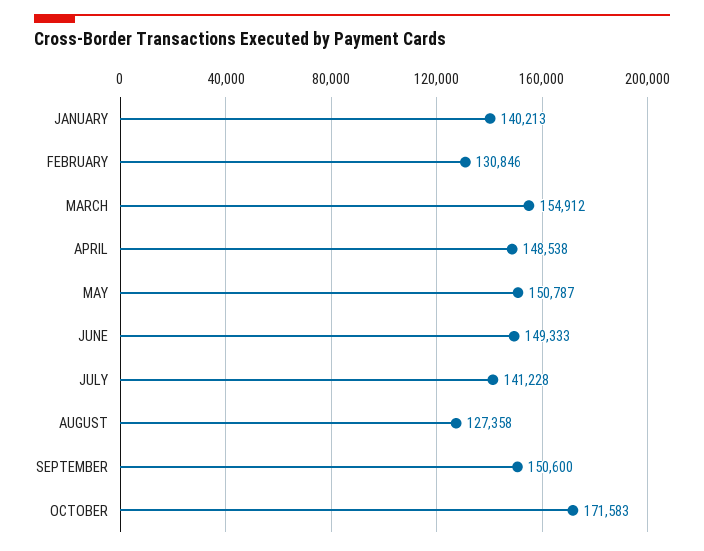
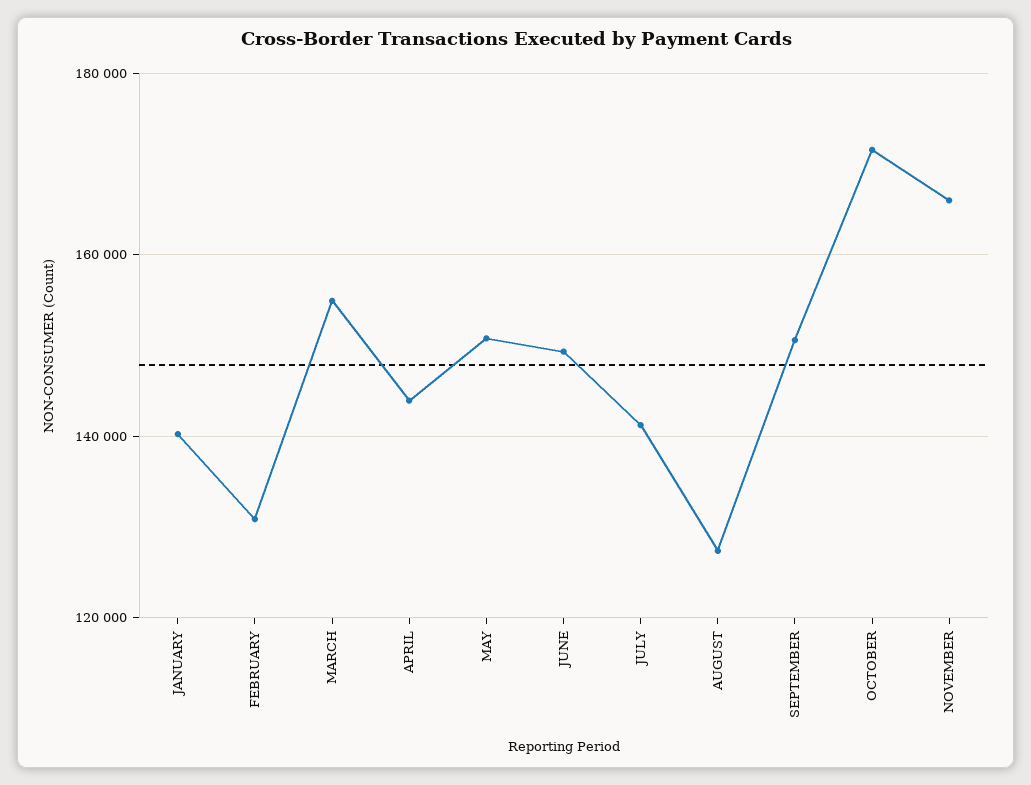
APRIL: 148538 -> 144000
NOVEMBER: none -> 166000

